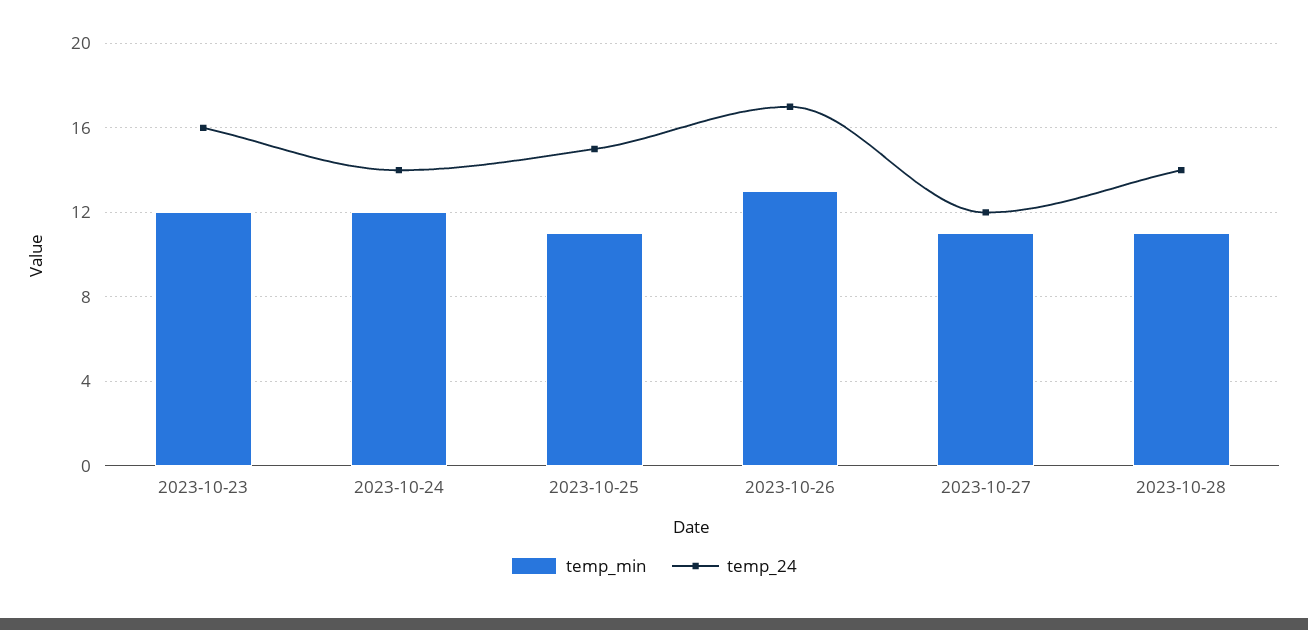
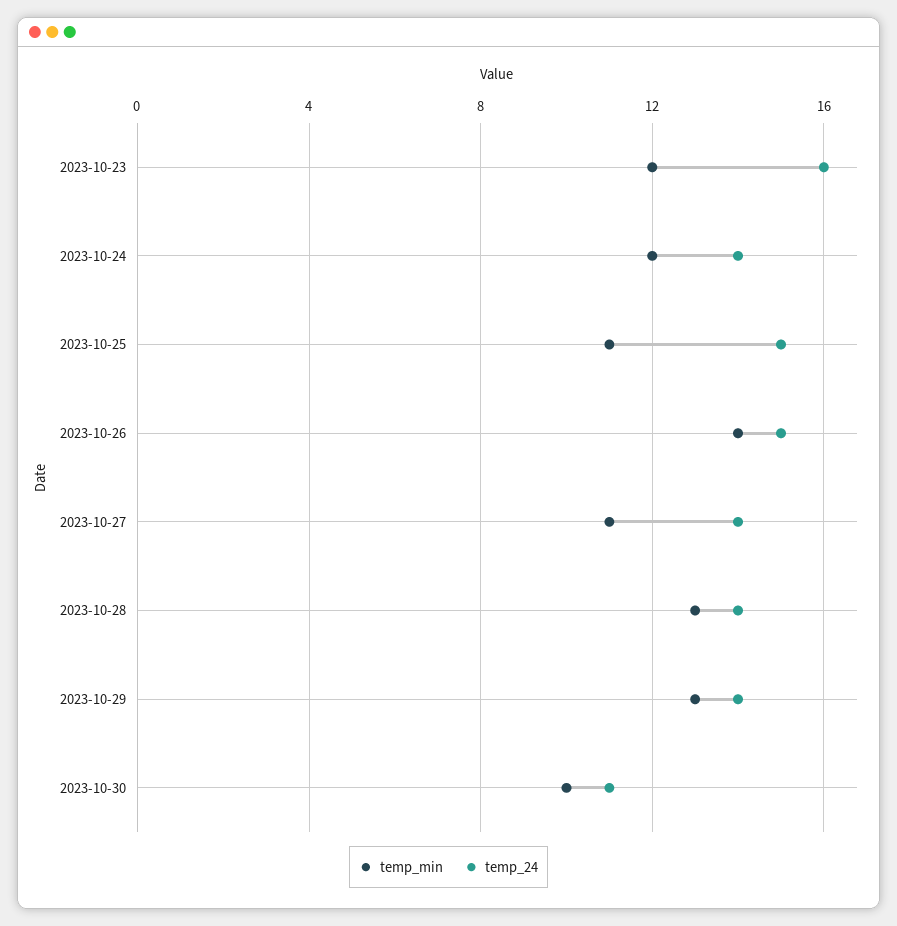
temp_min, 2023-10-26: 13 -> 14
temp_24, 2023-10-26: 17 -> 15
temp_24, 2023-10-27: 12 -> 14
temp_min, 2023-10-28: 11 -> 13
temp_min, 2023-10-29: none -> 13
temp_24, 2023-10-29: none -> 14
temp_min, 2023-10-30: none -> 10
temp_24, 2023-10-30: none -> 11

